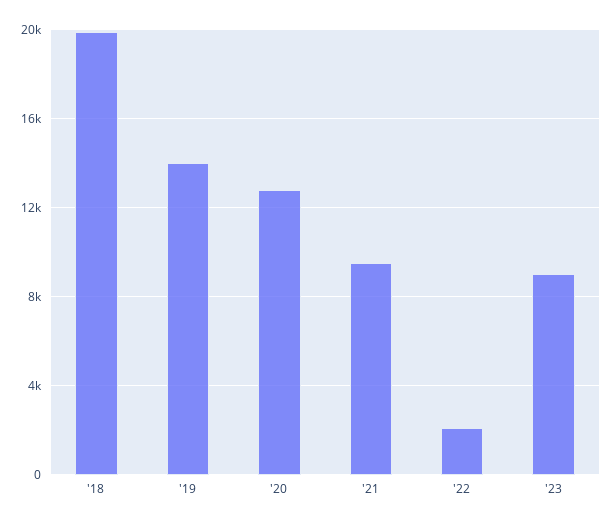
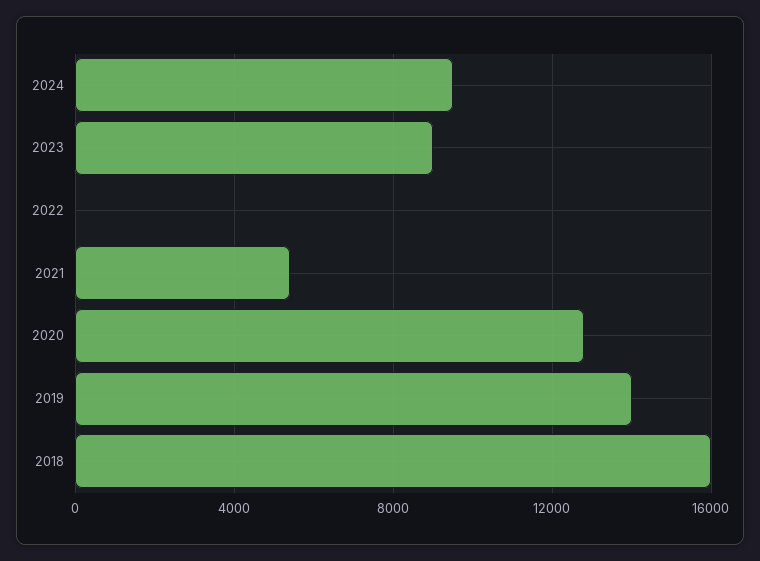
'18: 20000 -> 16000
'21: 9500 -> 5500
'22: 2000 -> 0
2024: none -> 9500

